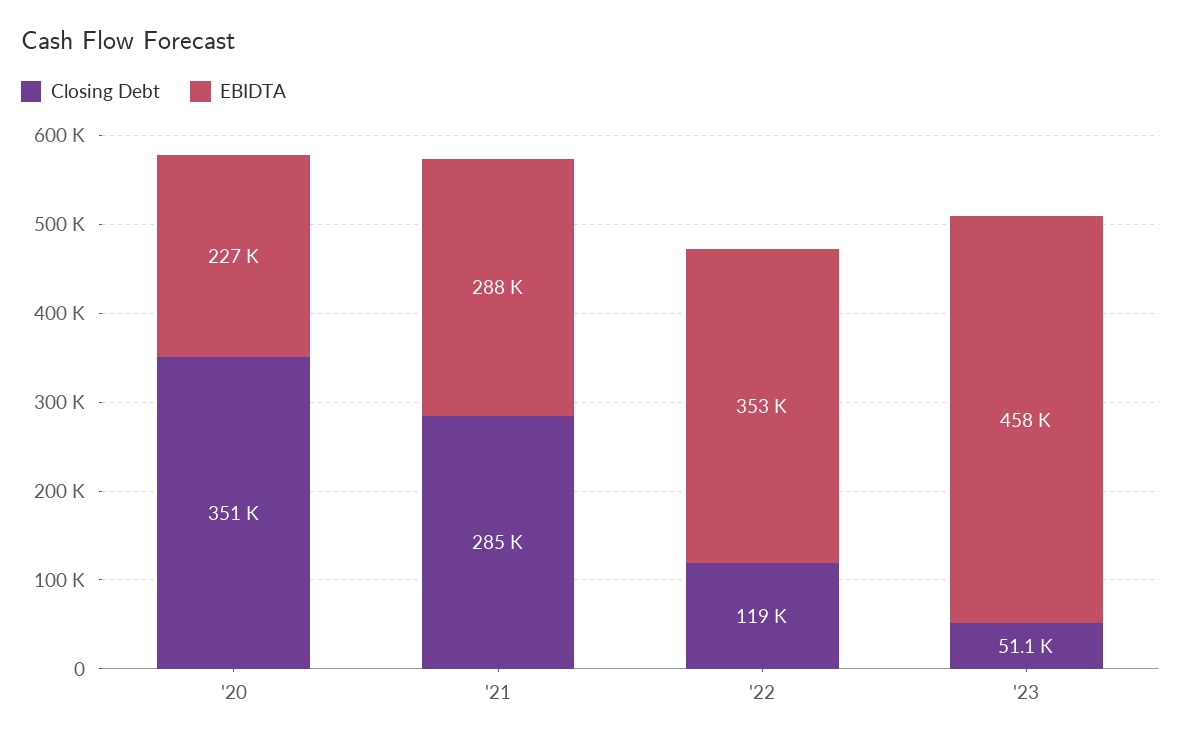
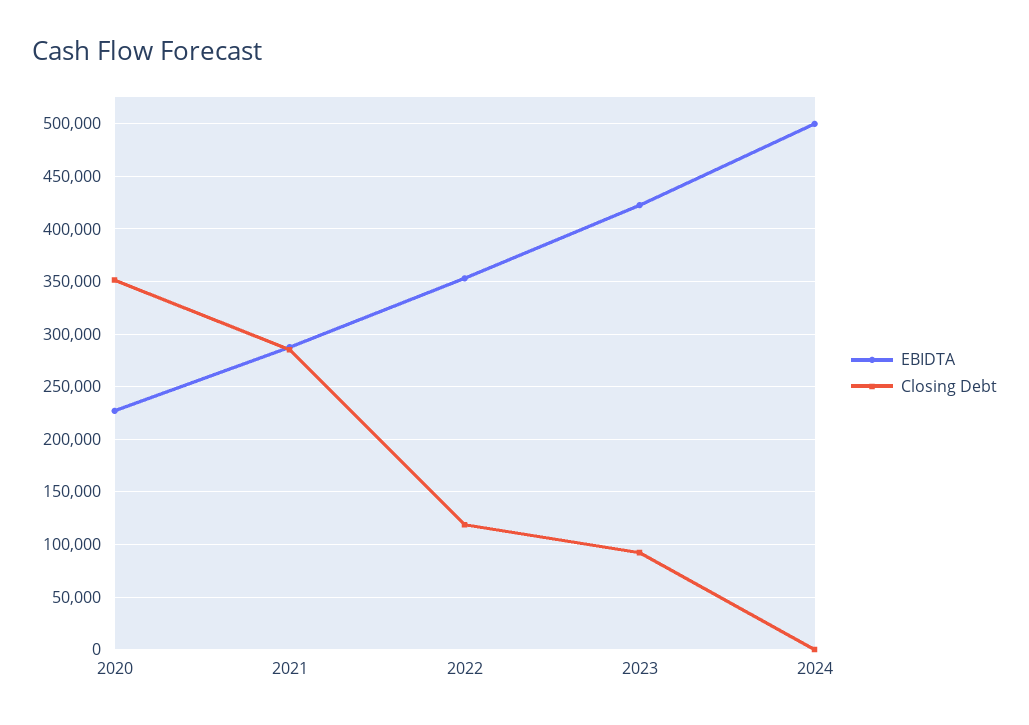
Closing Debt, '23: 51100 -> 90000
EBIDTA, '23: 458000 -> 420000
EBIDTA, 2024: none -> 500000
Closing Debt, 2024: none -> 0

